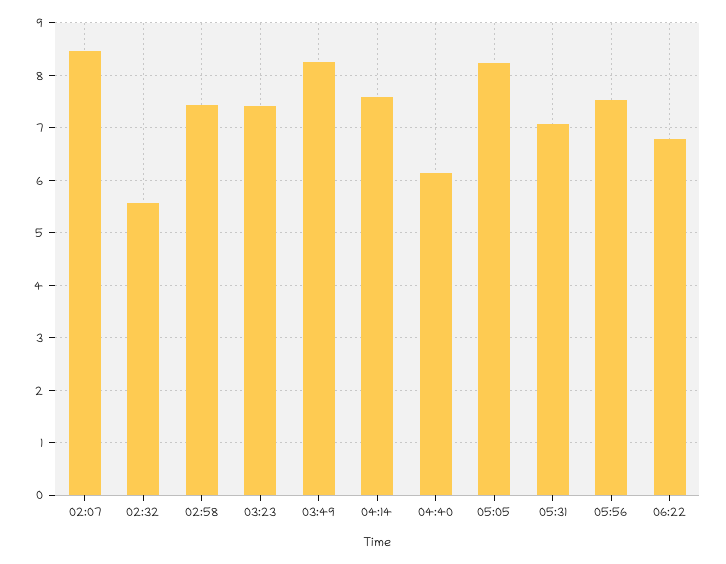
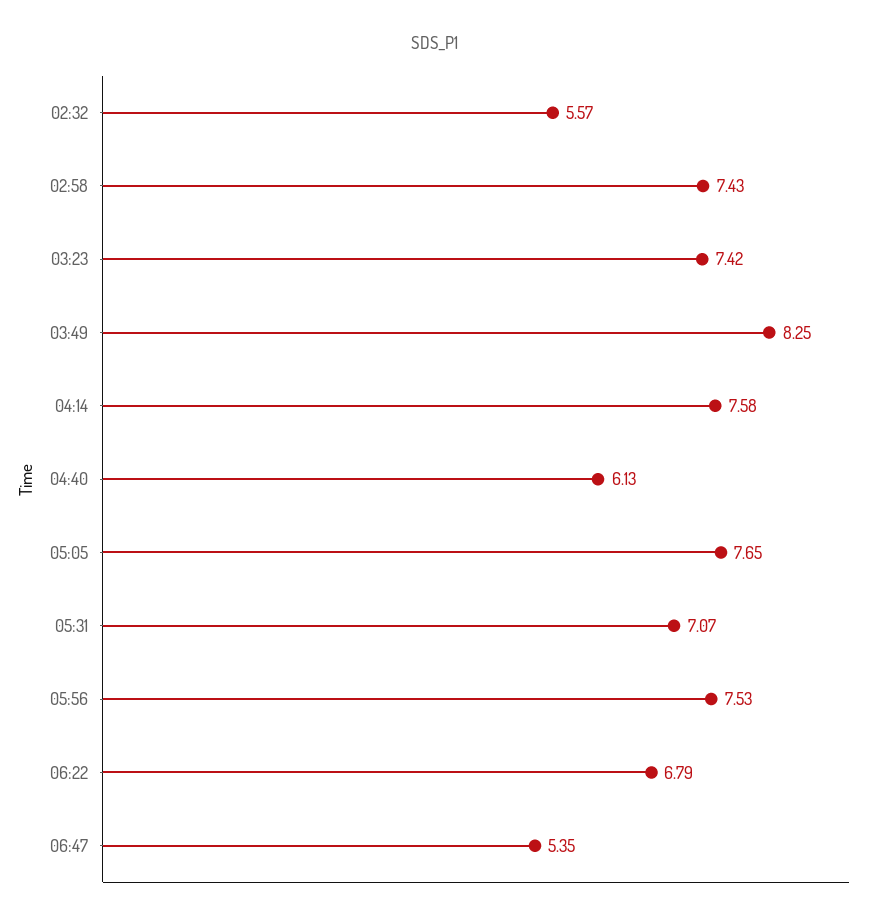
02:07: 8.4 -> none
05:05: 8.2 -> 7.65
06:47: none -> 5.35

